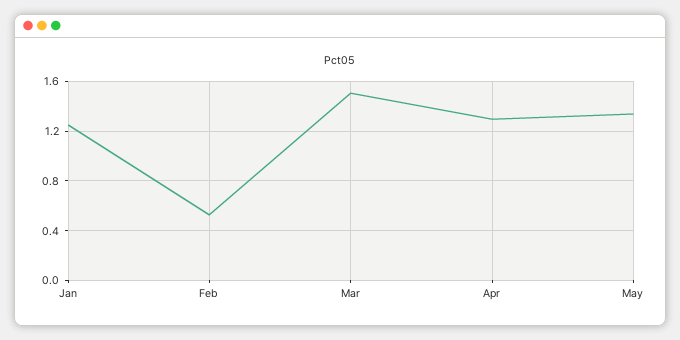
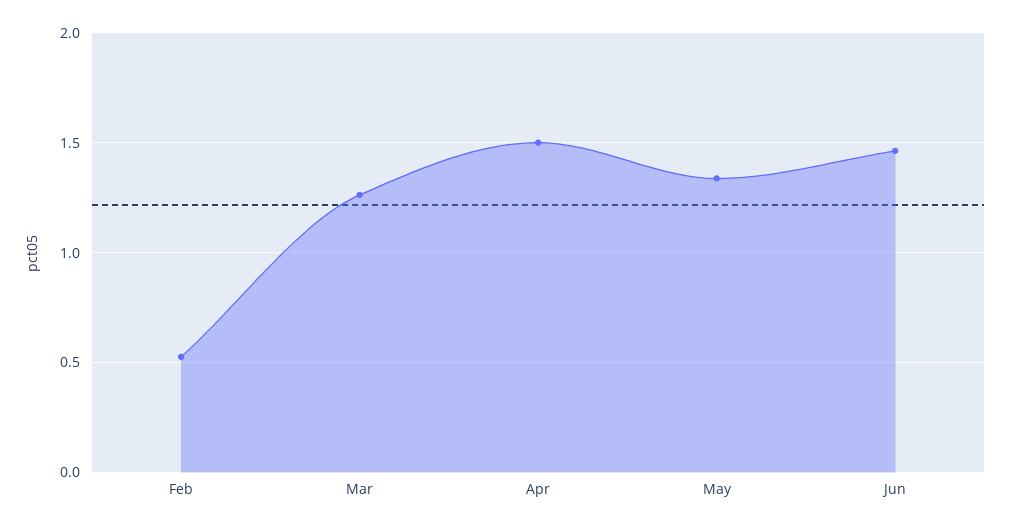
Jan: 1.25 -> none
Mar: 1.5 -> 1.25
Apr: 1.3 -> 1.5
Jun: none -> 1.45

